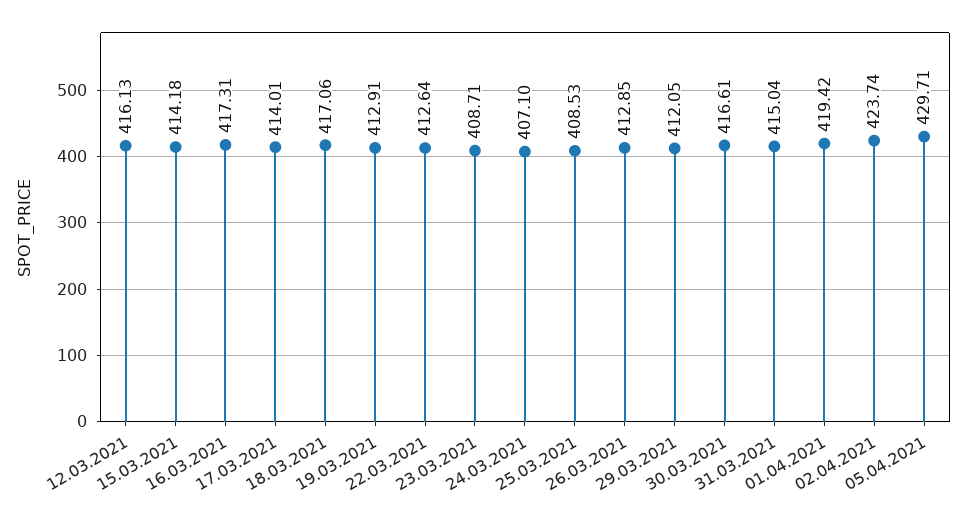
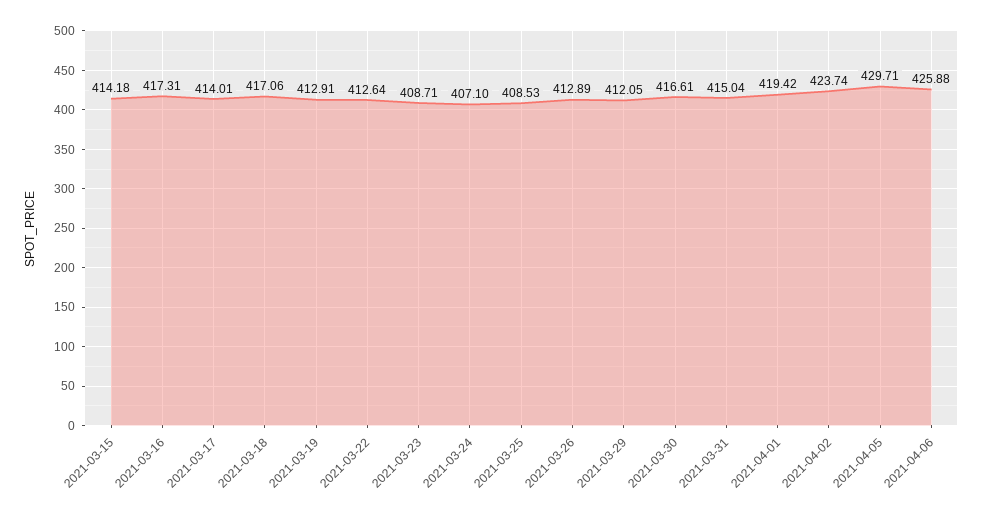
12.03.2021: 416.13 -> none
26.03.2021: 412.85 -> 412.89
2021-04-06: none -> 425.88

